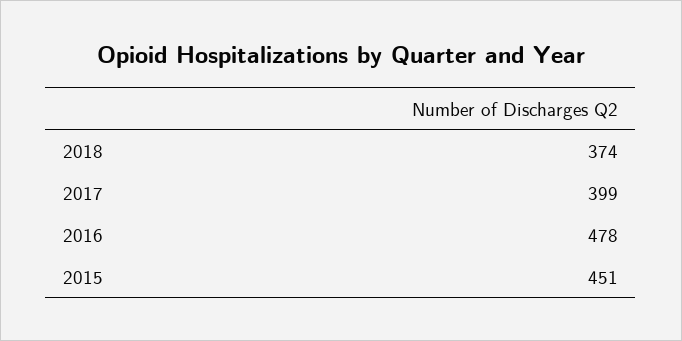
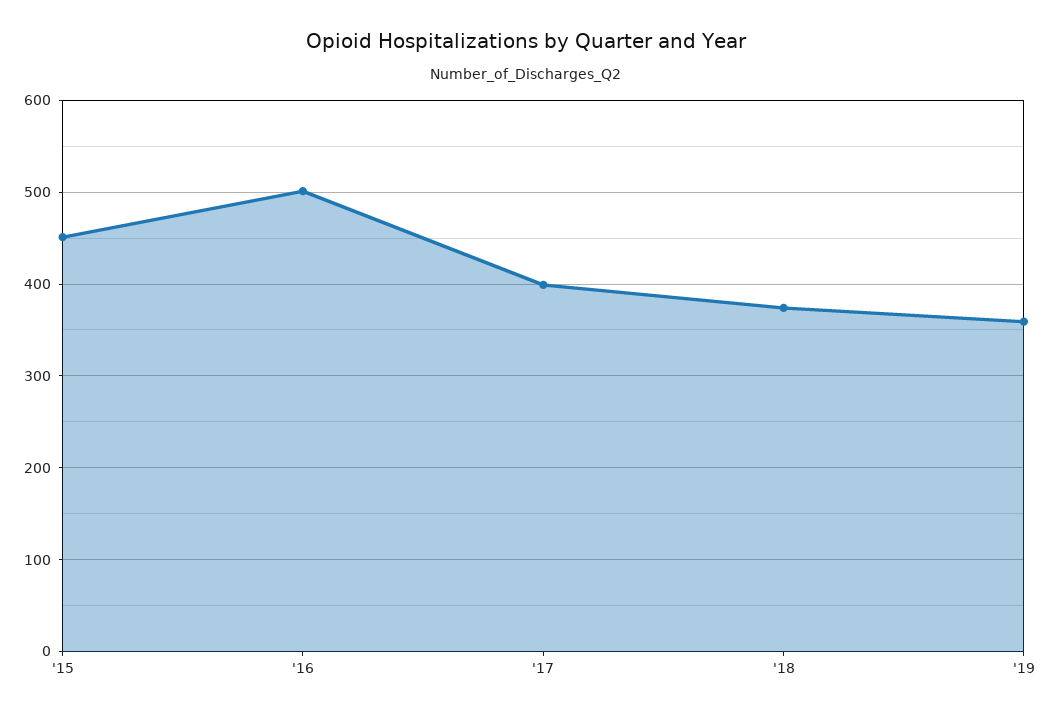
2016: 478 -> 500
'19: none -> 360

